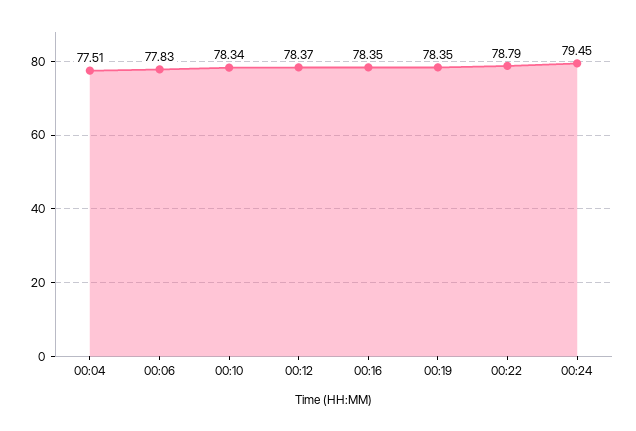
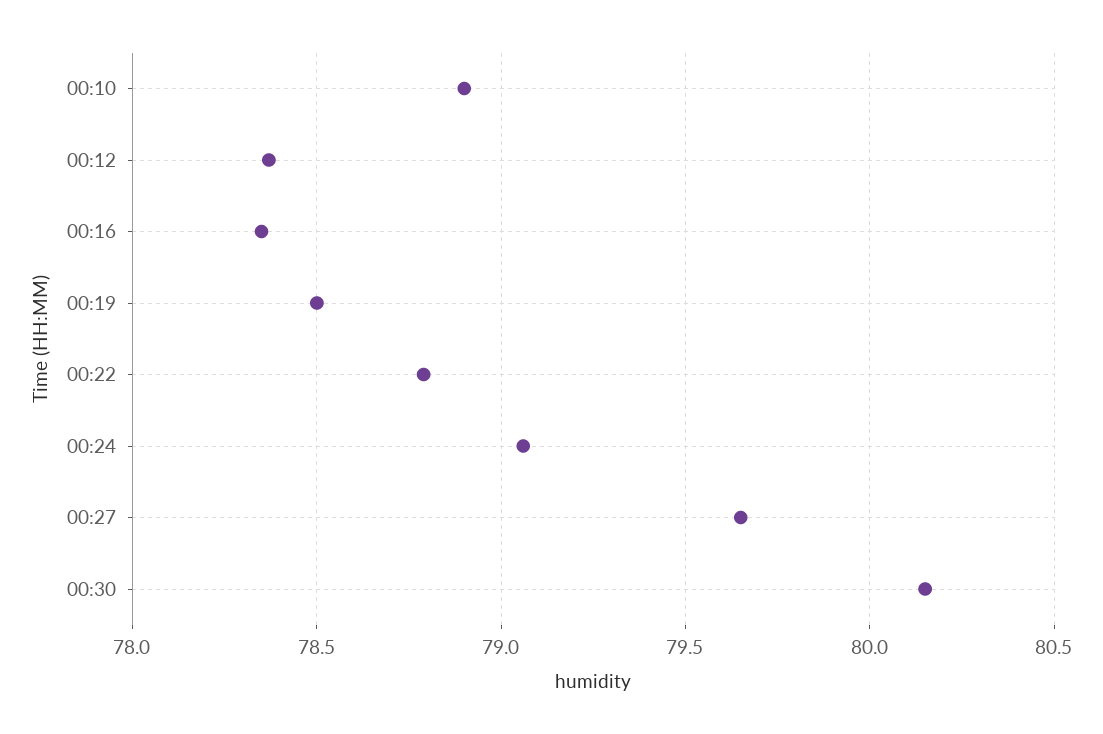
00:04: 77.51 -> none
00:06: 77.83 -> none
00:10: 78.34 -> 78.9
00:19: 78.35 -> 78.5
00:24: 79.45 -> 79.05
00:27: none -> 79.65
00:30: none -> 80.15

